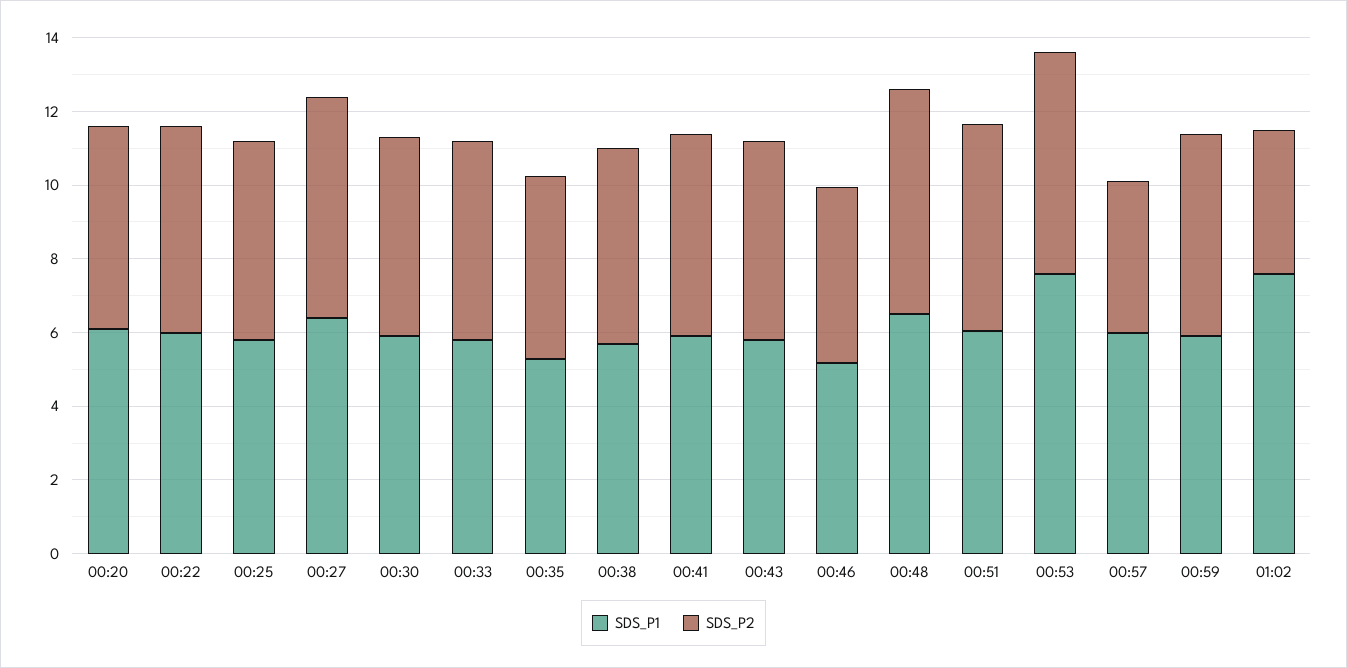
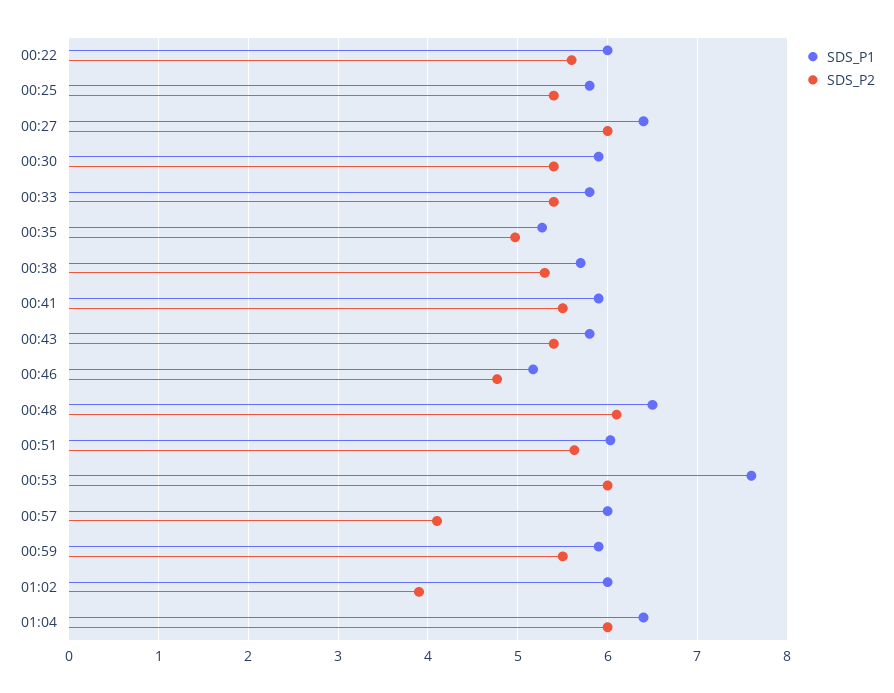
SDS_P1, 00:20: 6 -> none
SDS_P2, 00:20: 5.5 -> none
SDS_P1, 01:02: 7.5 -> 6
SDS_P1, 01:04: none -> 6.4
SDS_P2, 01:04: none -> 6

